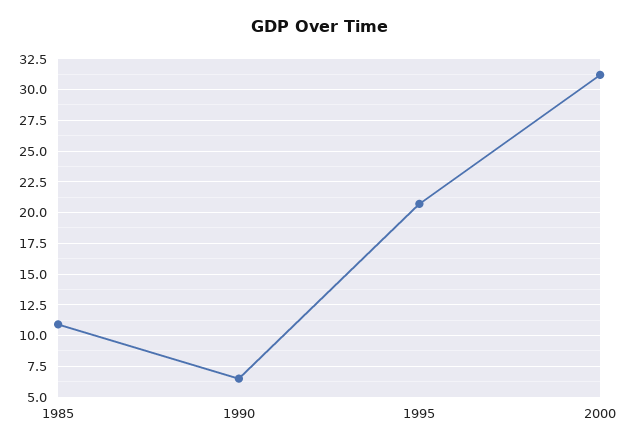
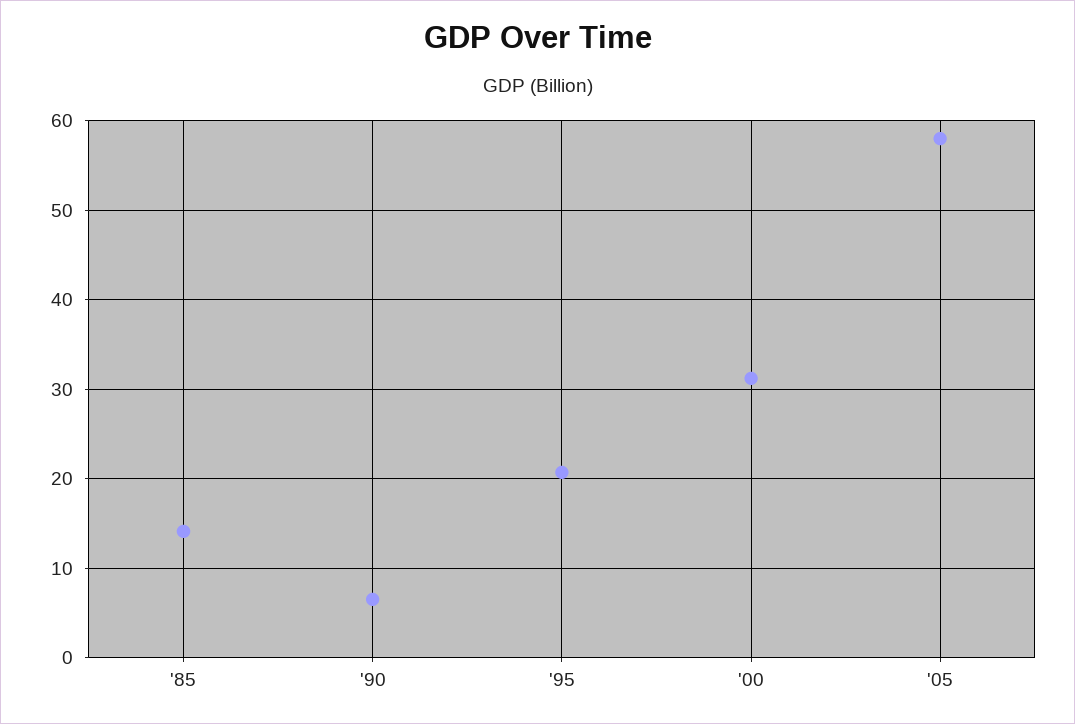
1985: 11 -> 14
'05: none -> 58

